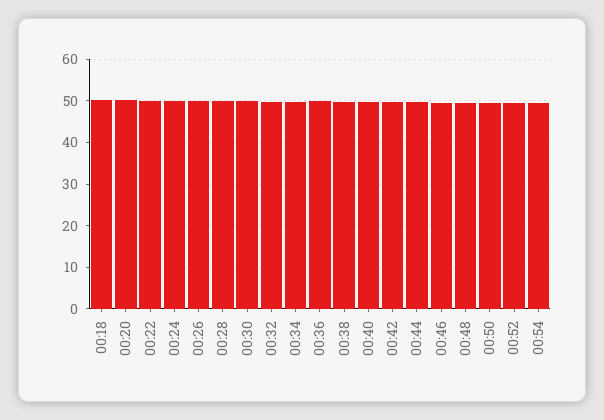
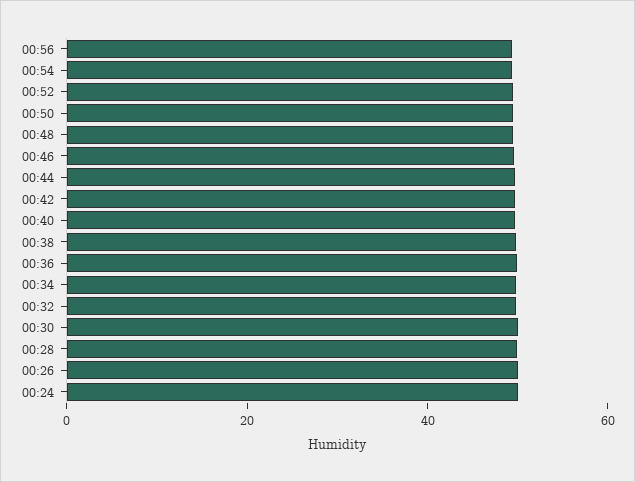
00:18: 50 -> none
00:20: 50 -> none
00:22: 50 -> none
00:56: none -> 50

